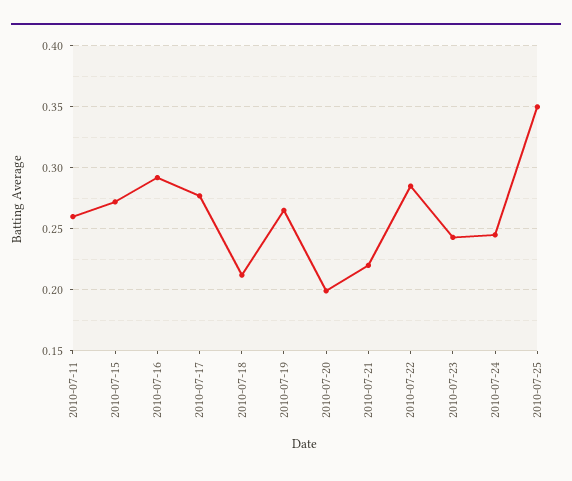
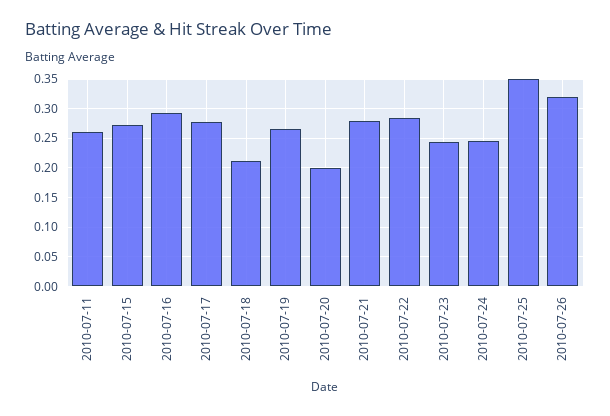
2010-07-21: 0.22 -> 0.275
2010-07-26: none -> 0.325

